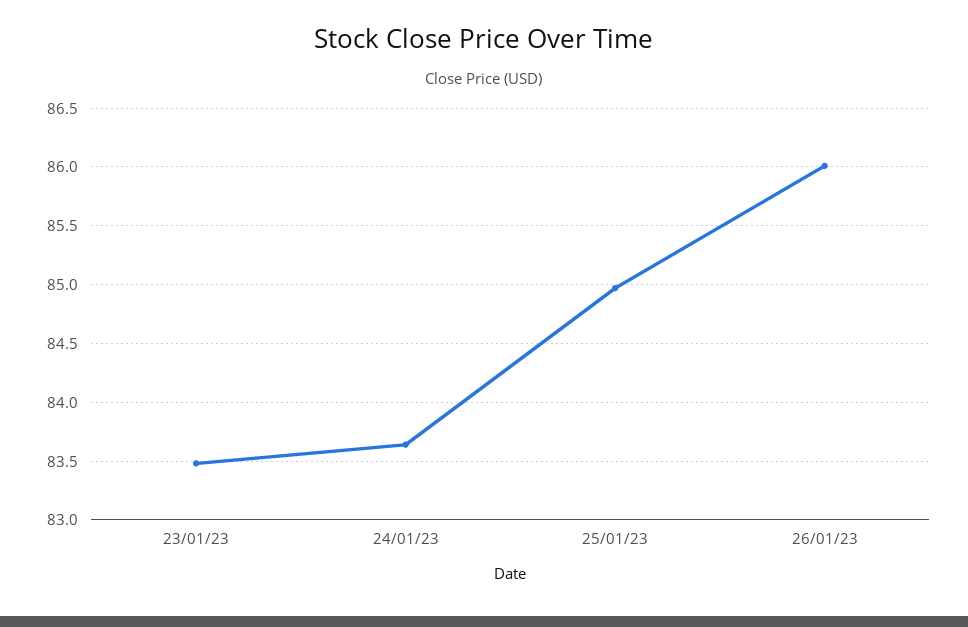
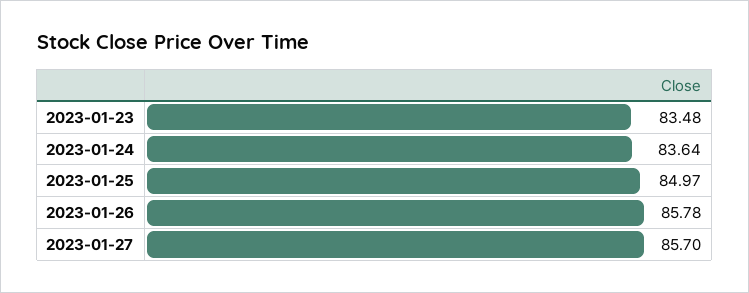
26/01/23: 86 -> 85.78
2023-01-27: none -> 85.7

